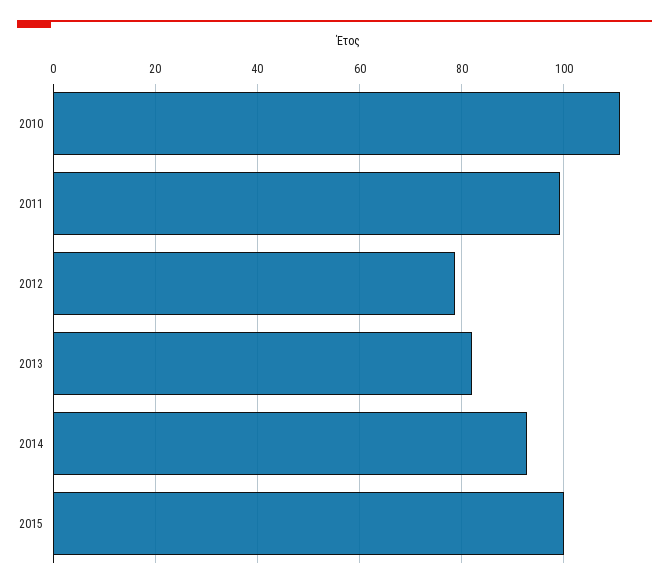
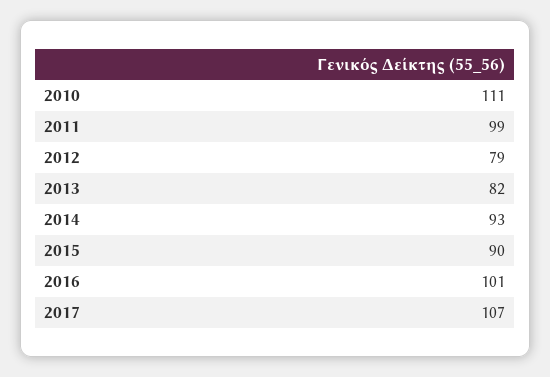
2015: 100 -> 90
2016: none -> 101
2017: none -> 107

